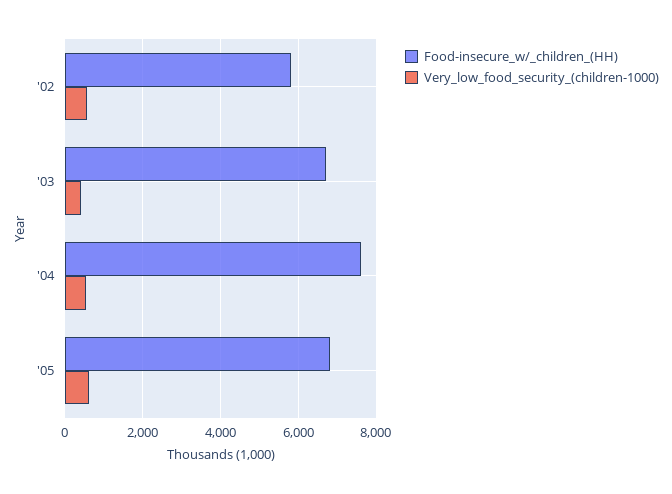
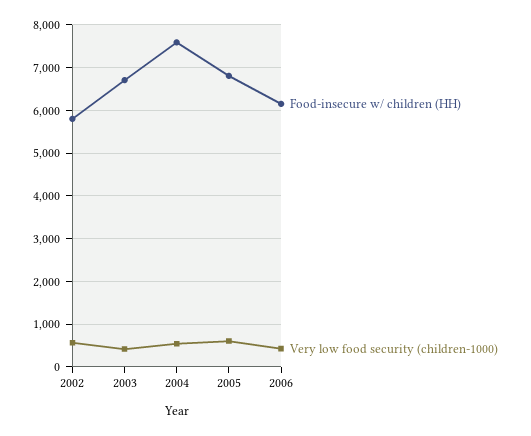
Food-insecure_w/_children_(HH), 2006: none -> 6200
Very_low_food_security_(children-1000), 2006: none -> 400

